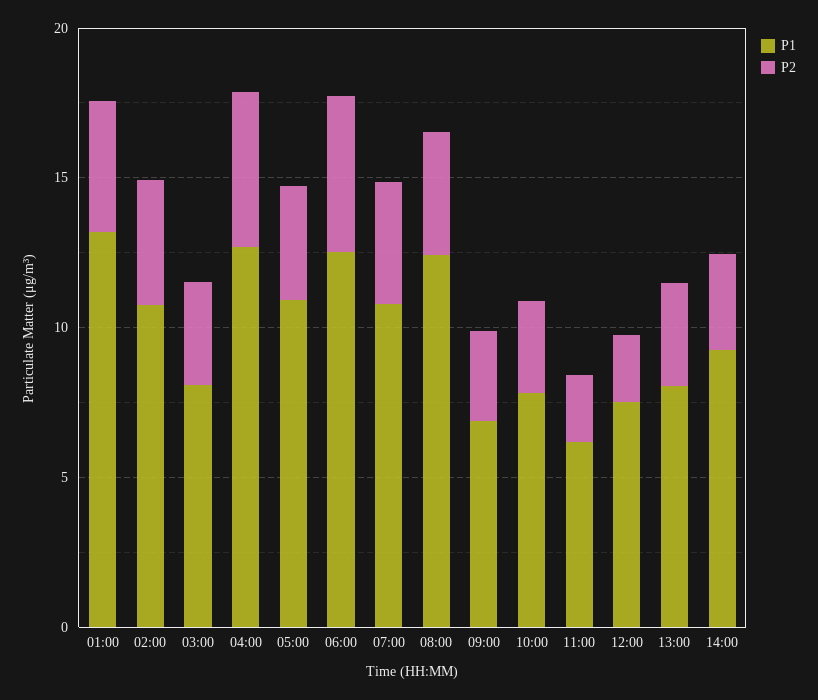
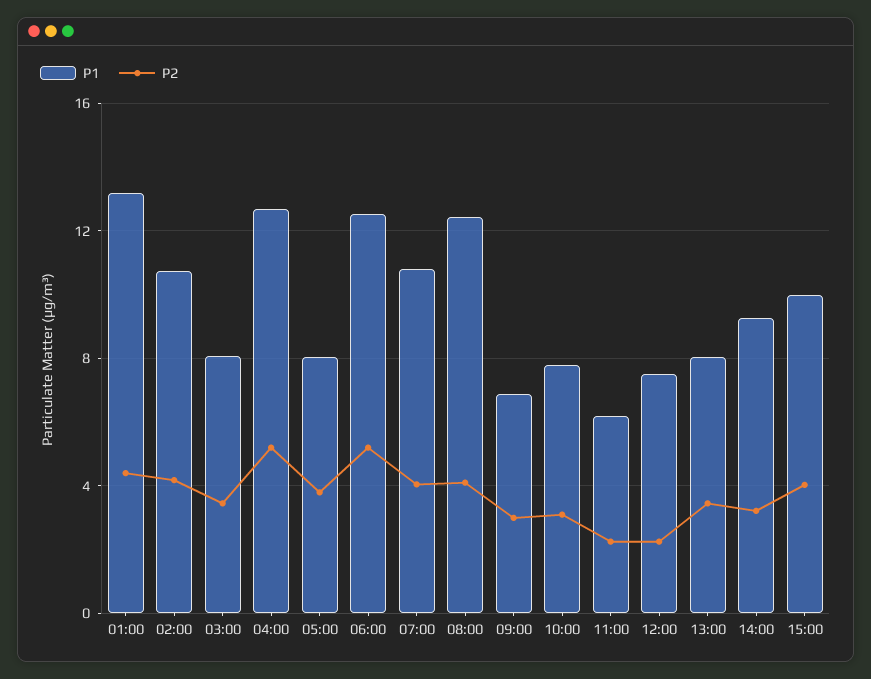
P1, 05:00: 11 -> 8
P1, 15:00: none -> 10
P2, 15:00: none -> 4

